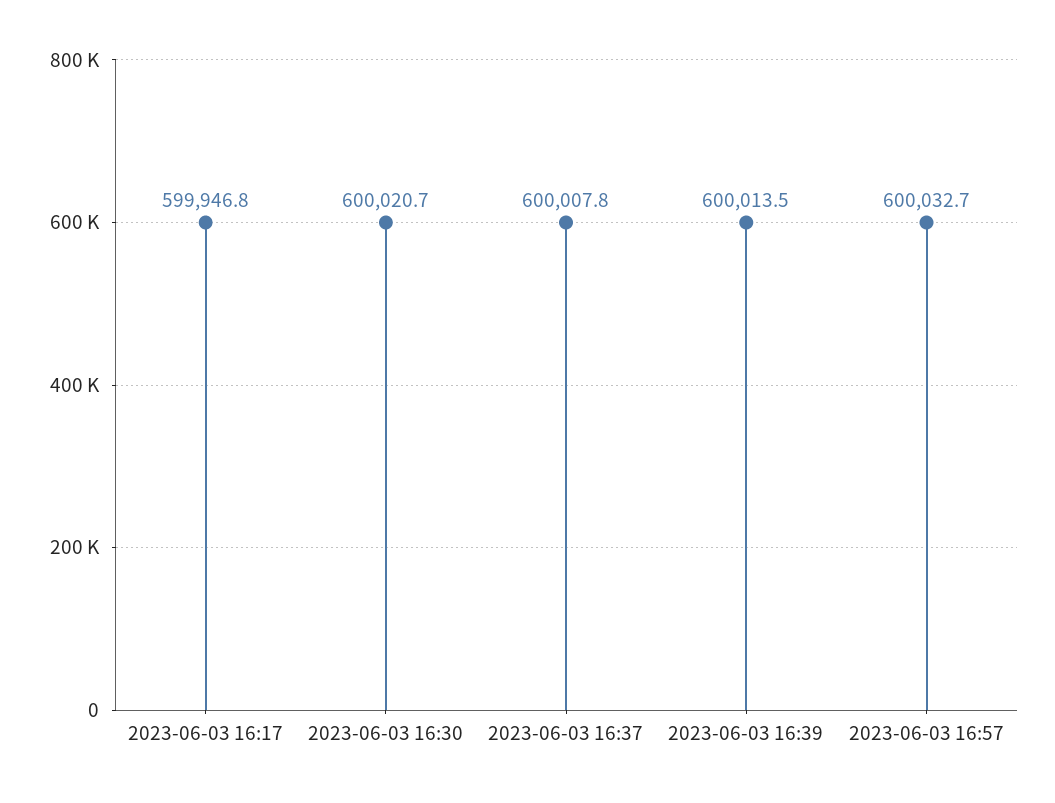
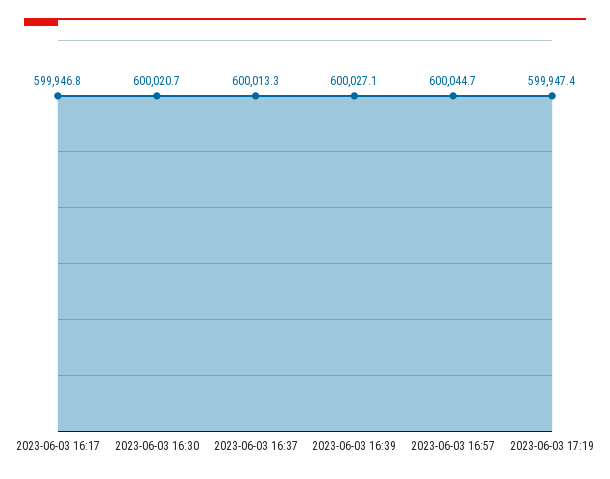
2023-06-03 16:37: 600007.8 -> 600013.3
2023-06-03 16:39: 600013.5 -> 600027.1
2023-06-03 16:57: 600032.7 -> 600044.7
2023-06-03 17:19: none -> 599947.4

